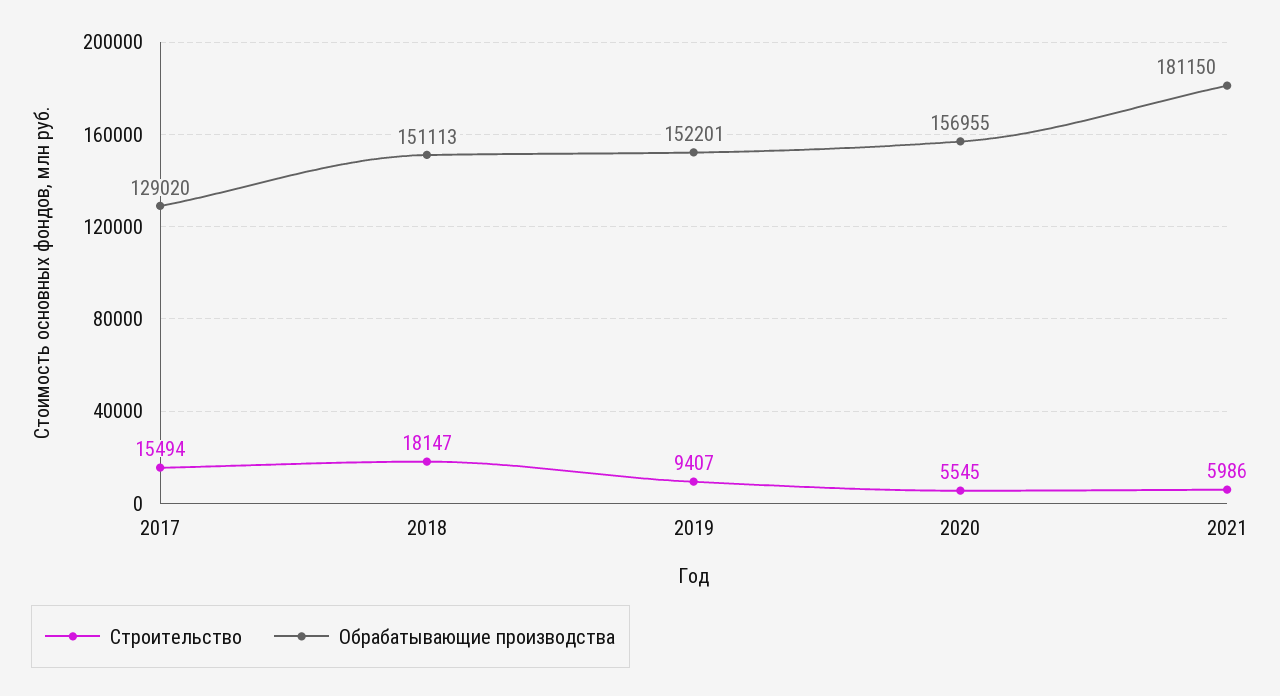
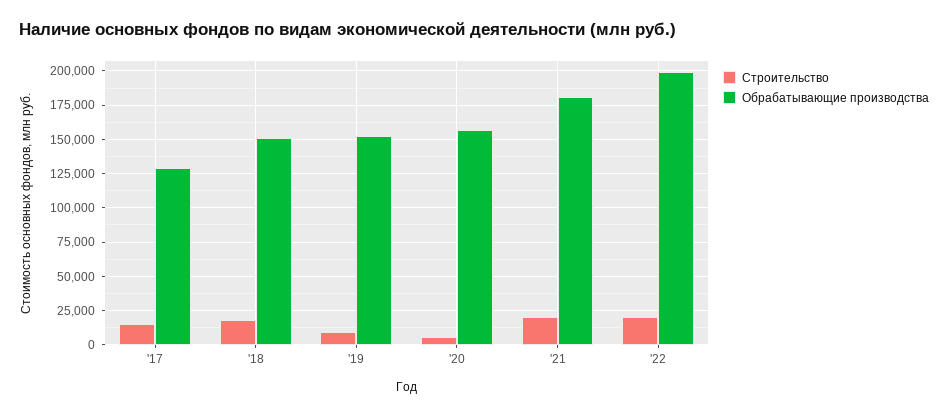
Строительство, 2021: 5986 -> 20000
Строительство, '22: none -> 20000
Обрабатывающие производства, '22: none -> 200000

